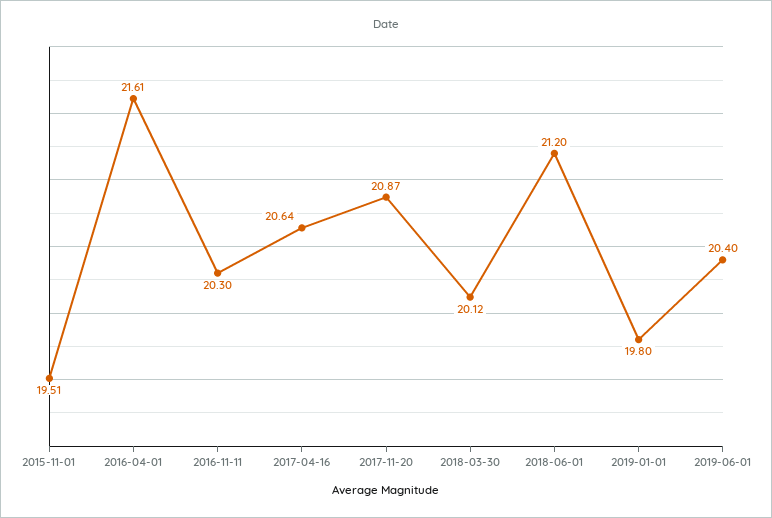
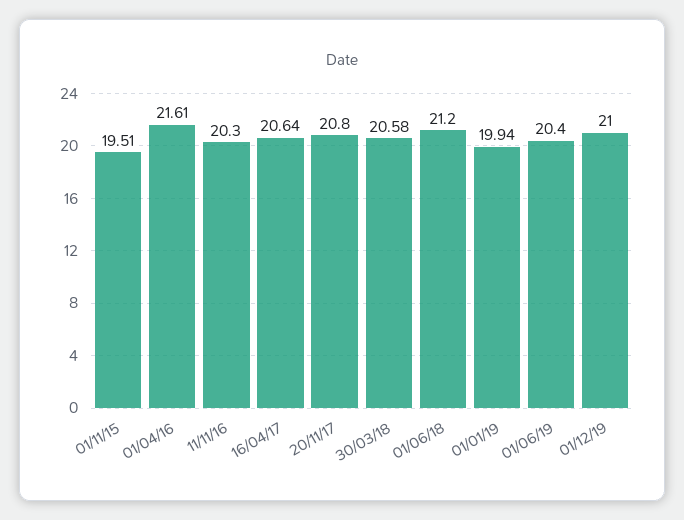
2017-11-20: 20.87 -> 20.8
2018-03-30: 20.12 -> 20.58
2019-01-01: 19.8 -> 19.94
01/12/19: none -> 21

